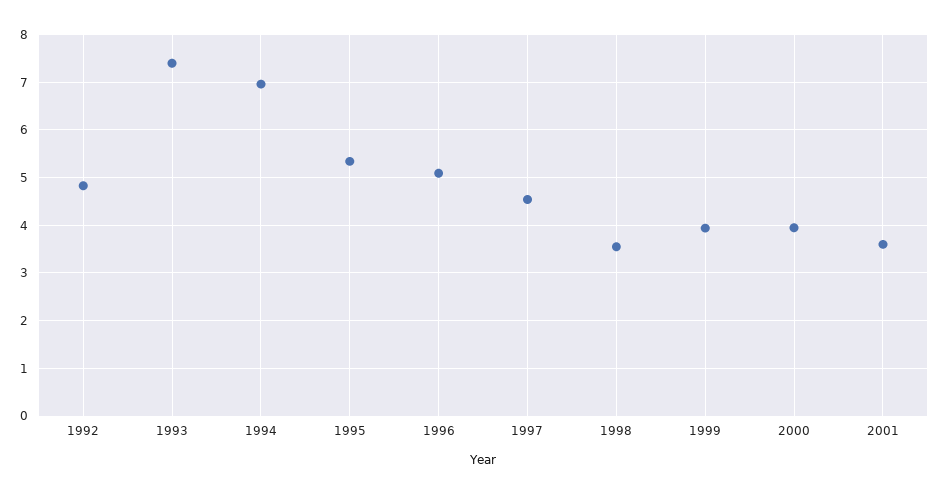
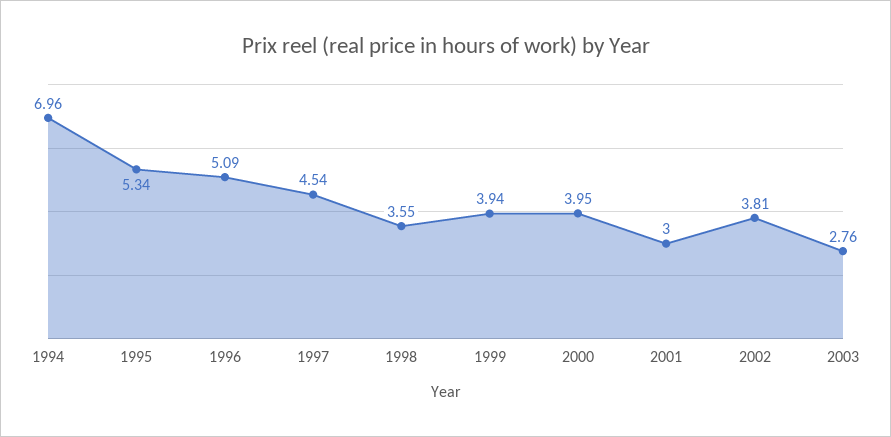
1992: 4.8 -> none
1993: 7.4 -> none
2001: 3.6 -> 3
2002: none -> 3.81
2003: none -> 2.76

